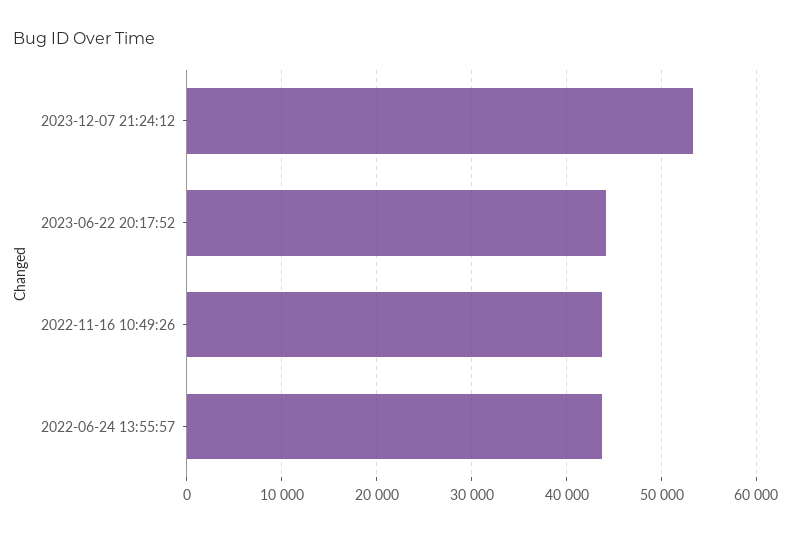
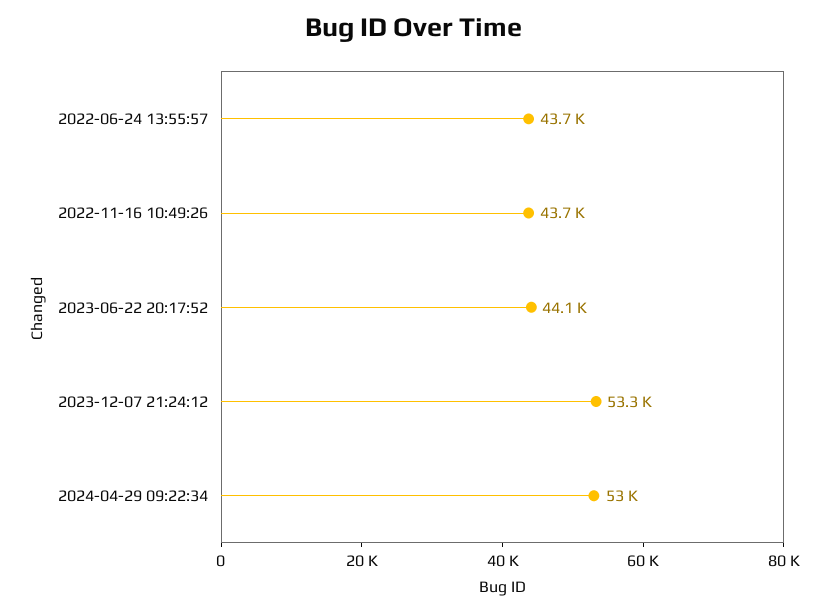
2024-04-29 09:22:34: none -> 53000

